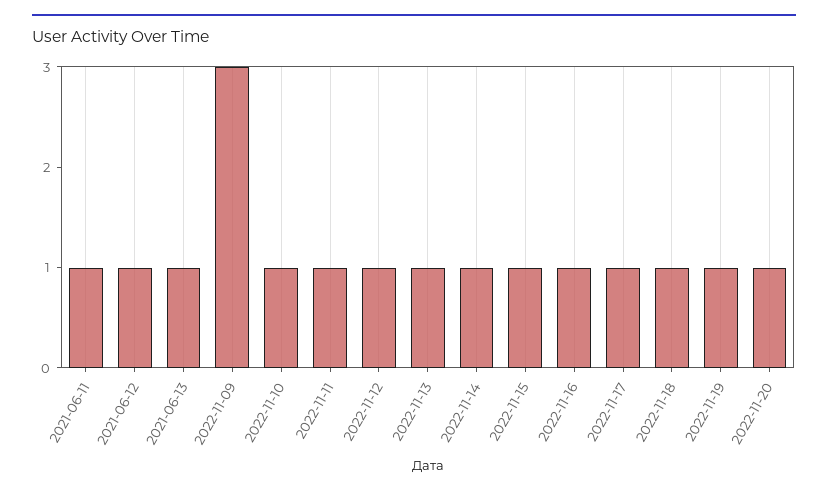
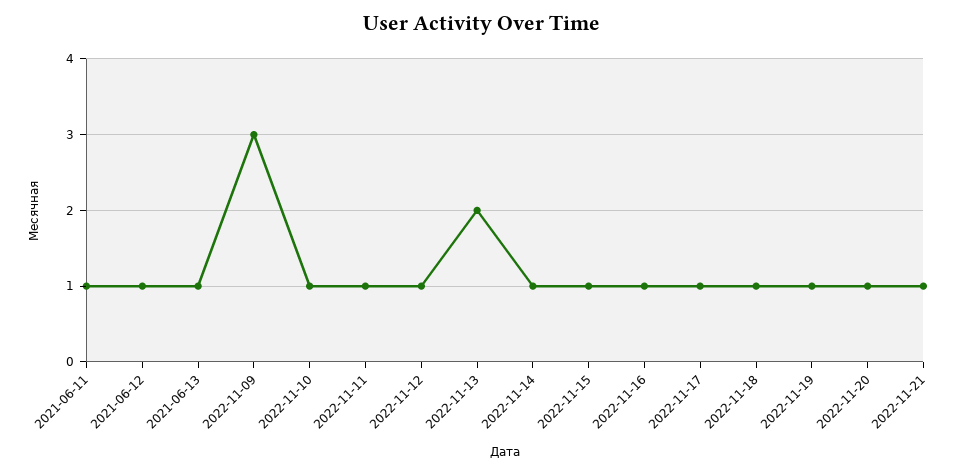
2022-11-13: 1 -> 2
2022-11-21: none -> 1

